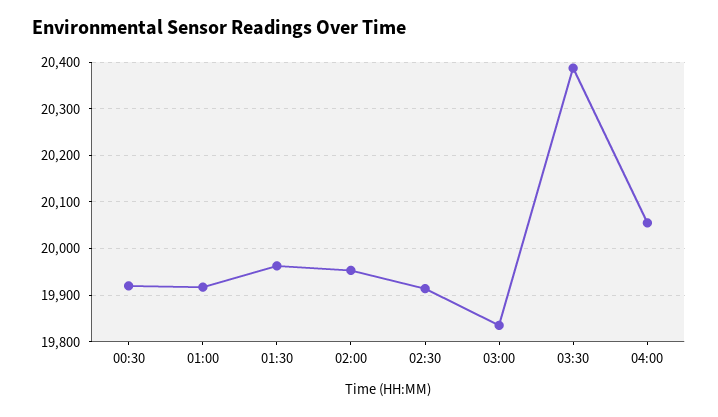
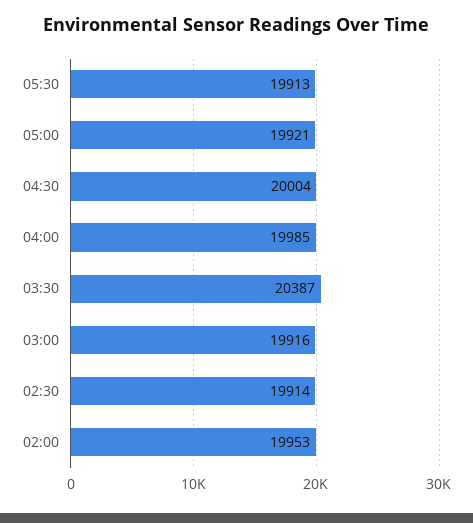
00:30: 19920 -> none
01:00: 19920 -> none
01:30: 19960 -> none
03:00: 19840 -> 19916
04:00: 20060 -> 19985
05:30: none -> 19913
05:00: none -> 19921
04:30: none -> 20004

